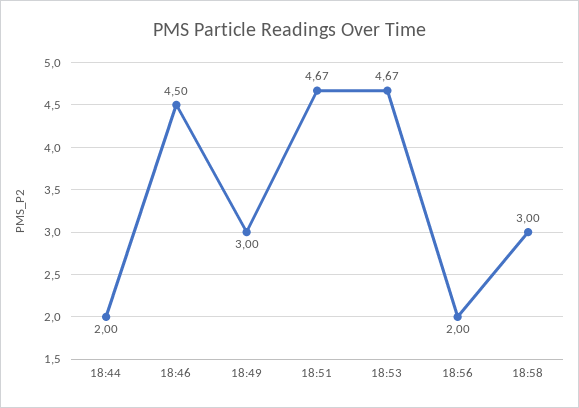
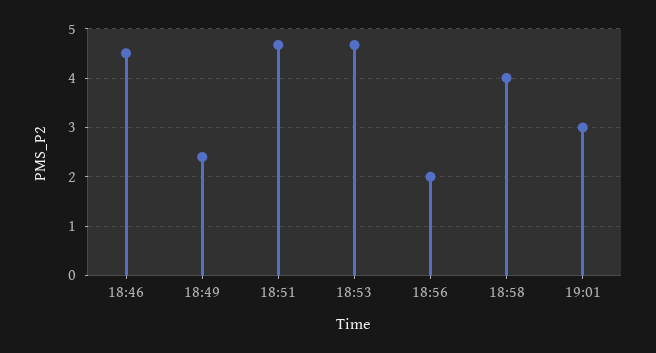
18:44: 2 -> none
18:49: 3 -> 2.4
18:58: 3 -> 4
19:01: none -> 3

